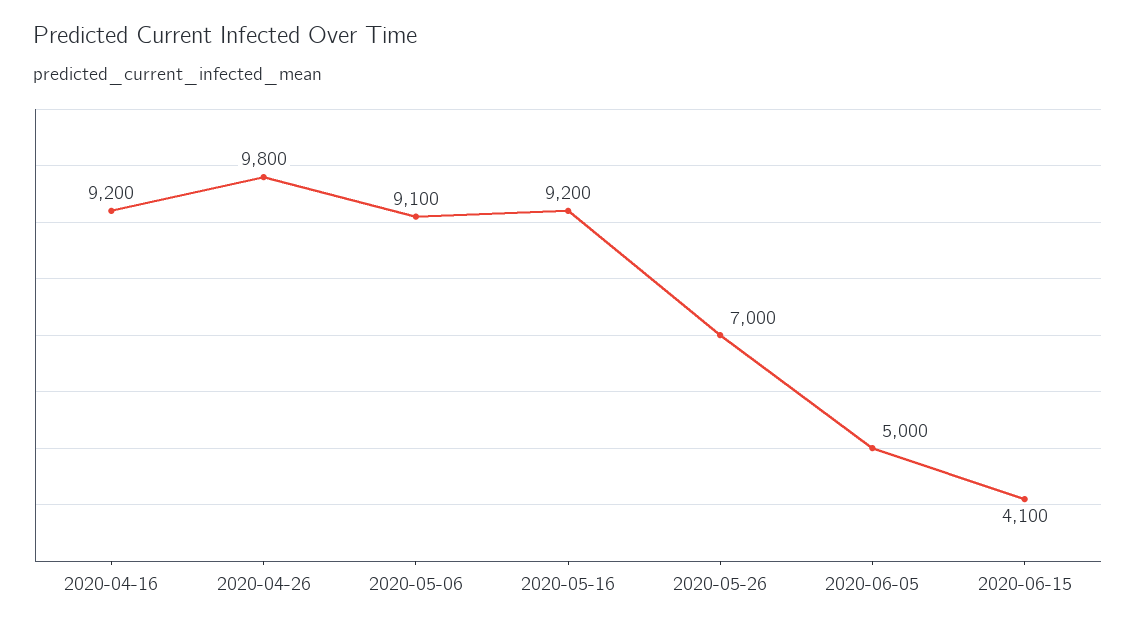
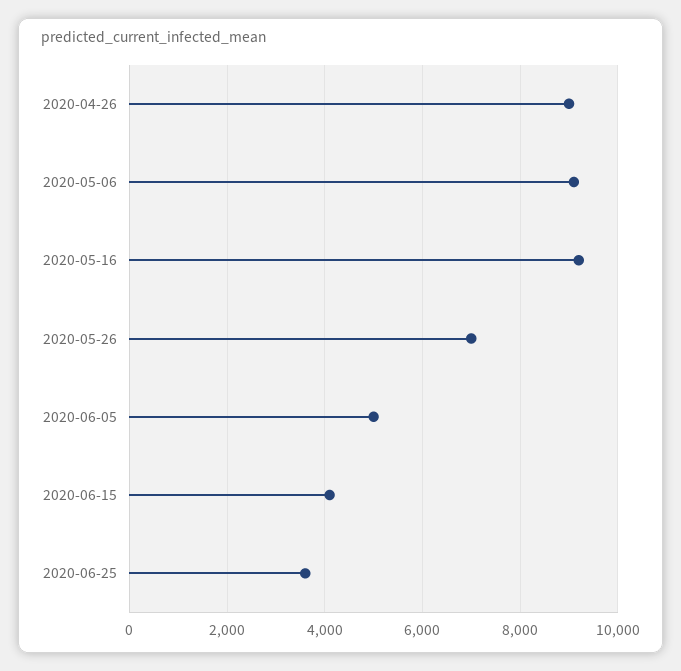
2020-04-16: 9200 -> none
2020-04-26: 9800 -> 9000
2020-06-25: none -> 3600

